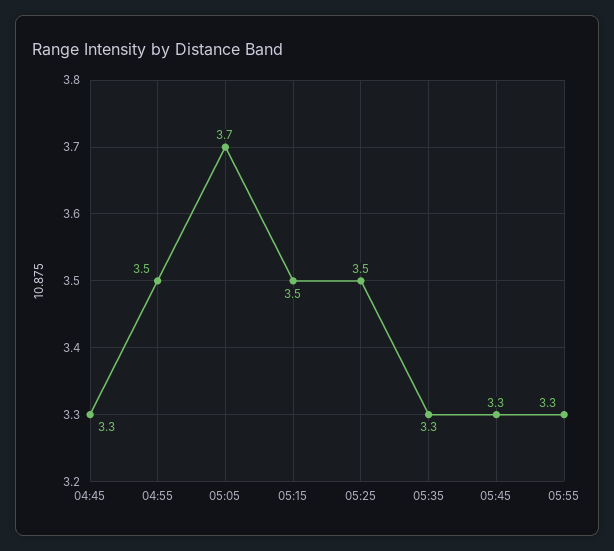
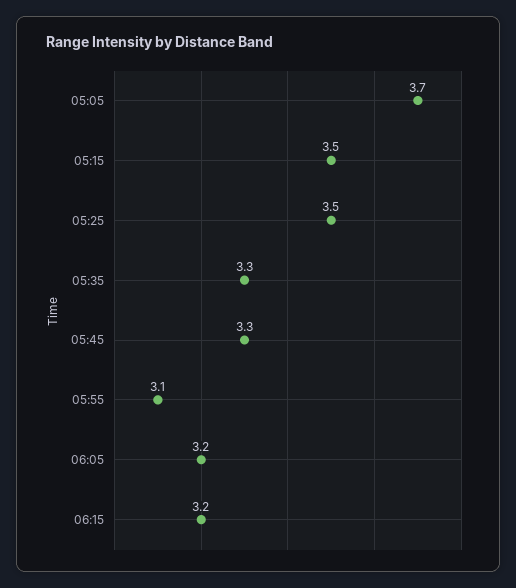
04:45: 3.3 -> none
04:55: 3.5 -> none
05:55: 3.3 -> 3.1
06:05: none -> 3.2
06:15: none -> 3.2

